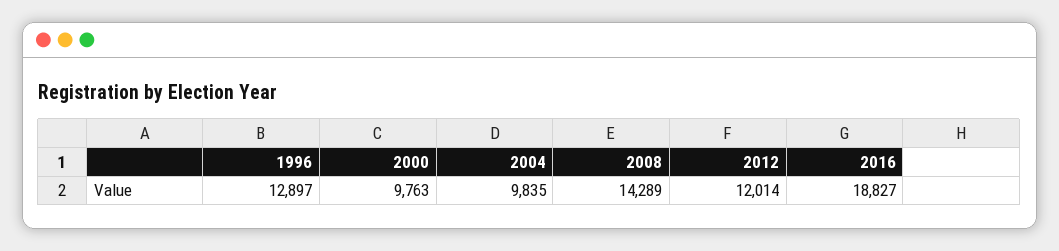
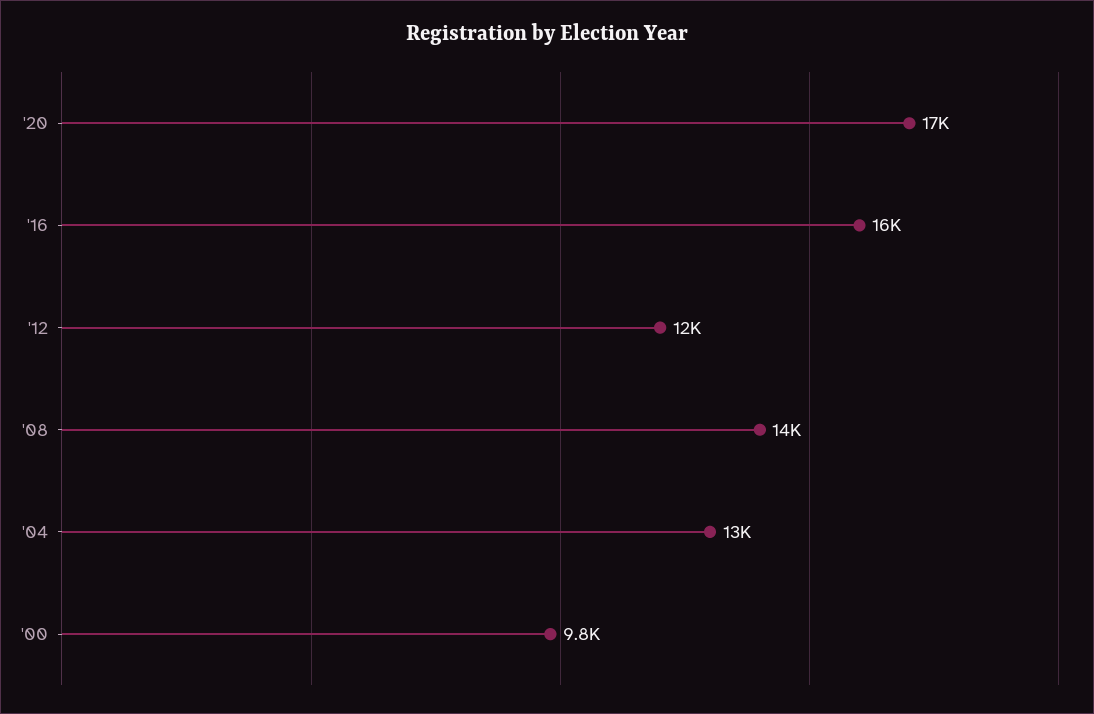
1996: 12897 -> none
2004: 9835 -> 13000
2016: 18827 -> 16000
'20: none -> 17000

